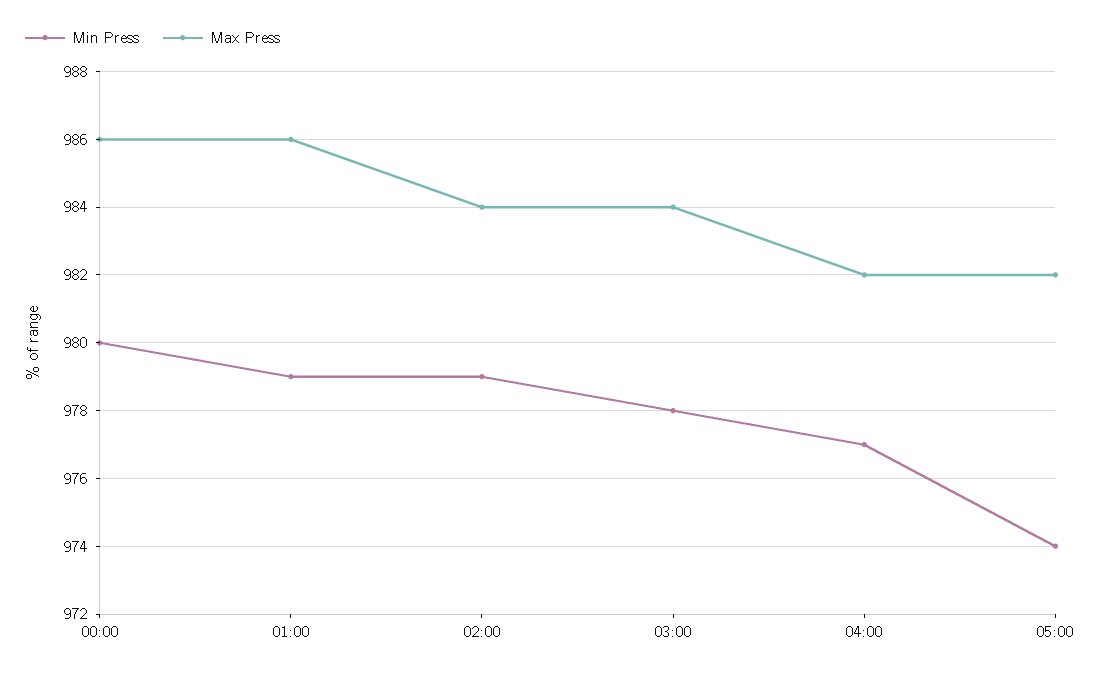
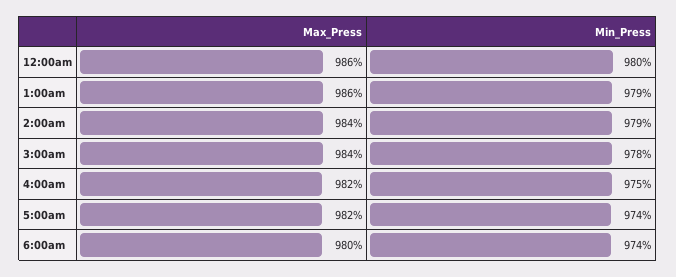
Min Press, 04:00: 977 -> 975
Max Press, 6:00am: none -> 980
Min Press, 6:00am: none -> 974

